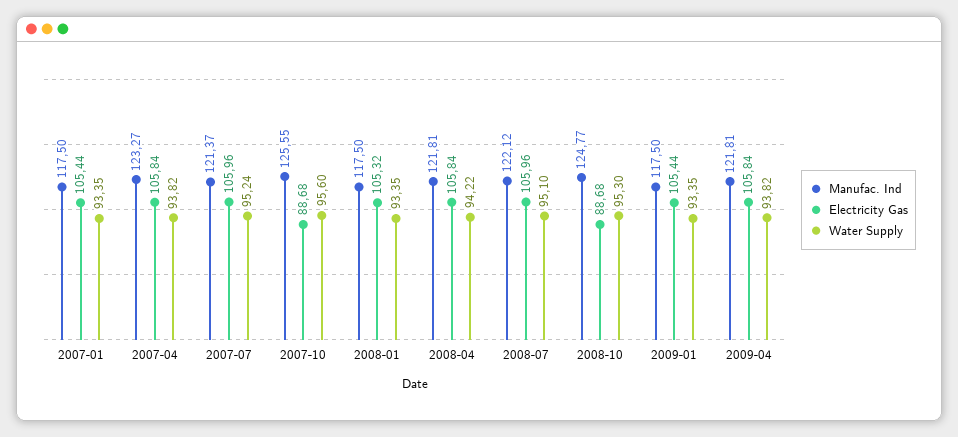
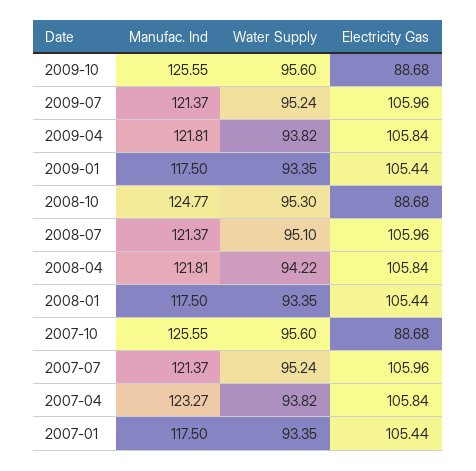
Electricity Gas, 2008-01: 105.32 -> 105.44
Manufac. Ind, 2008-07: 122.12 -> 121.37
Manufac. Ind, 2009-10: none -> 125.55
Water Supply, 2009-10: none -> 95.6
Electricity Gas, 2009-10: none -> 88.68
Manufac. Ind, 2009-07: none -> 121.37
Water Supply, 2009-07: none -> 95.24
Electricity Gas, 2009-07: none -> 105.96

